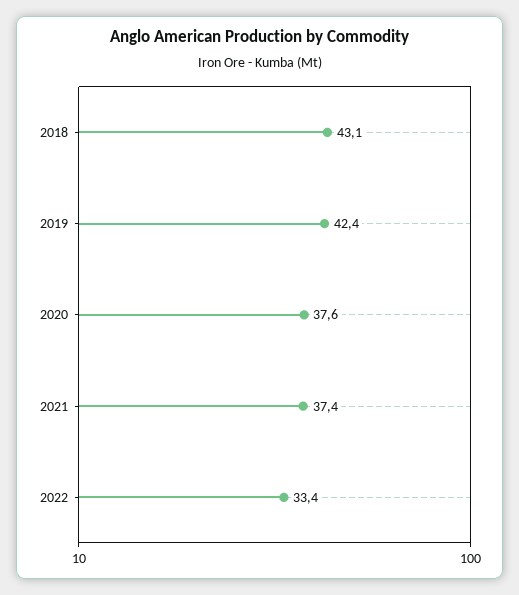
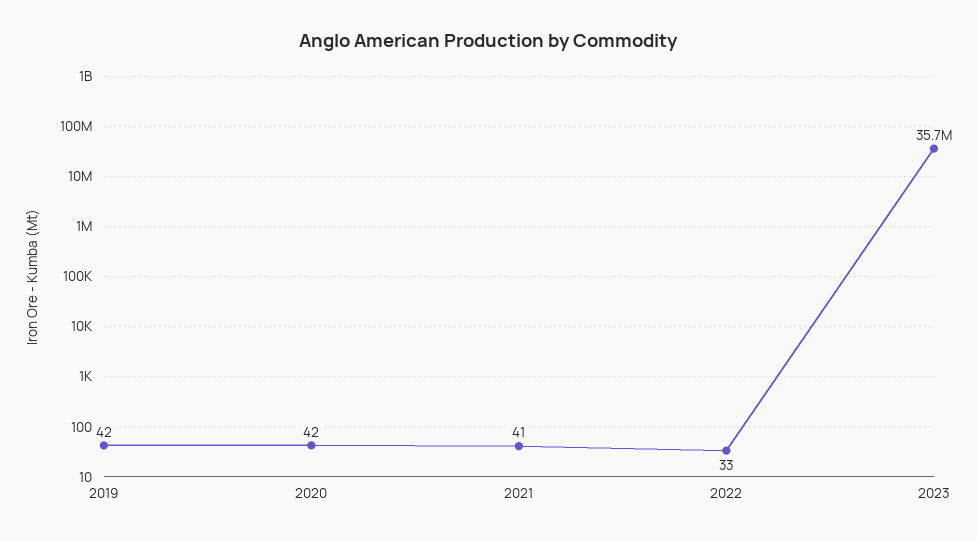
2018: 43.1 -> none
2020: 37.6 -> 42
2021: 37.4 -> 41
2023: none -> 35700000

